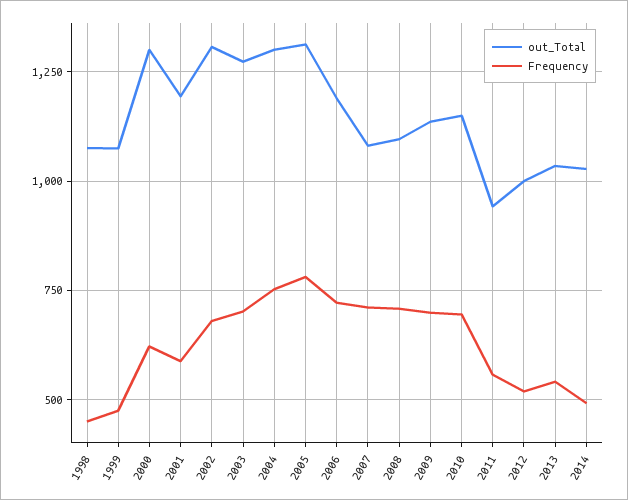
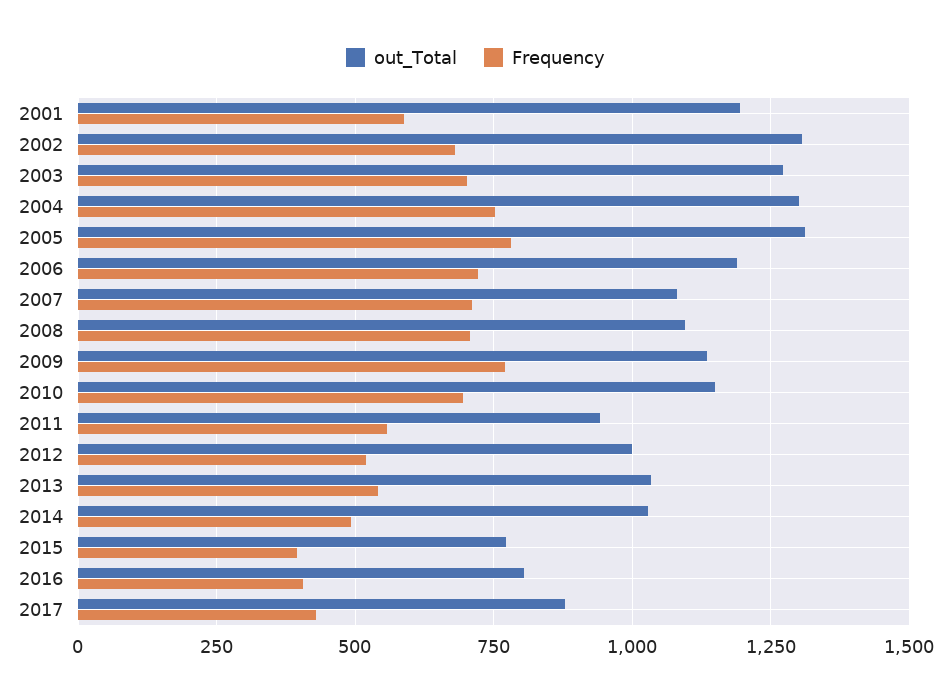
out_Total, 1998: 1075 -> none
Frequency, 1998: 450 -> none
out_Total, 1999: 1075 -> none
Frequency, 1999: 475 -> none
out_Total, 2000: 1300 -> none
Frequency, 2000: 625 -> none
Frequency, 2009: 700 -> 775
out_Total, 2015: none -> 775
Frequency, 2015: none -> 400
out_Total, 2016: none -> 800
Frequency, 2016: none -> 400
out_Total, 2017: none -> 875
Frequency, 2017: none -> 425

